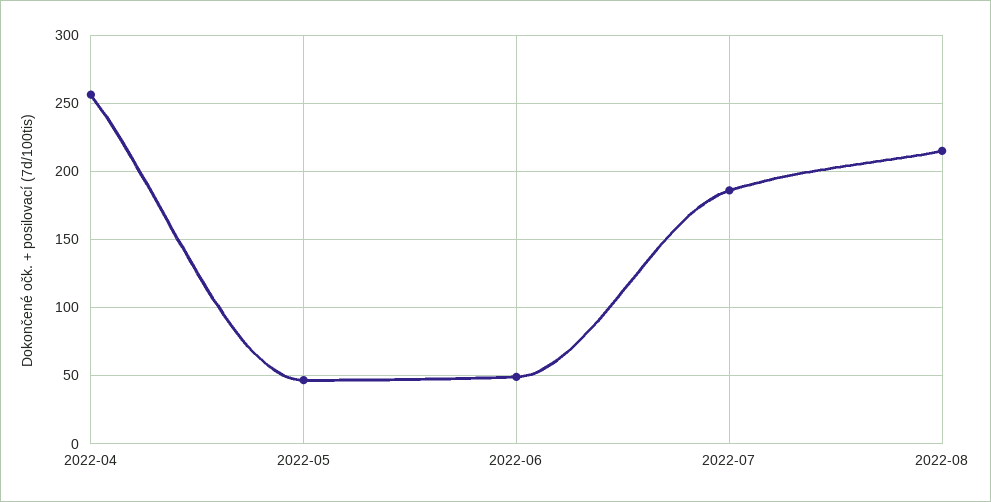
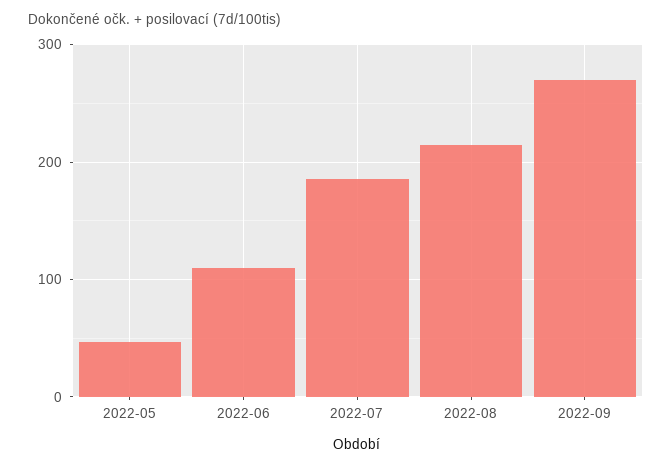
2022-04: 255 -> none
2022-06: 50 -> 110
2022-09: none -> 270

